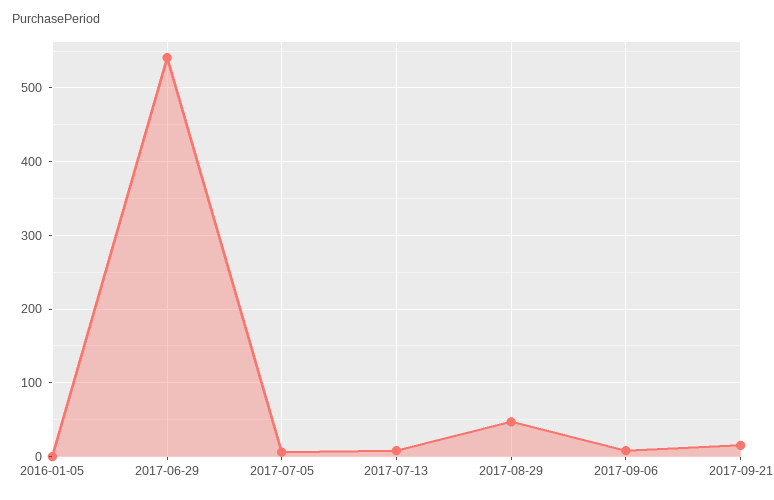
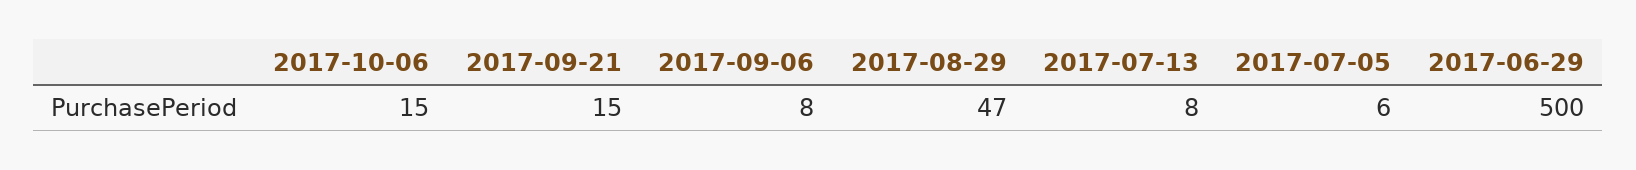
2016-01-05: 0 -> none
2017-06-29: 540 -> 500
2017-10-06: none -> 15

